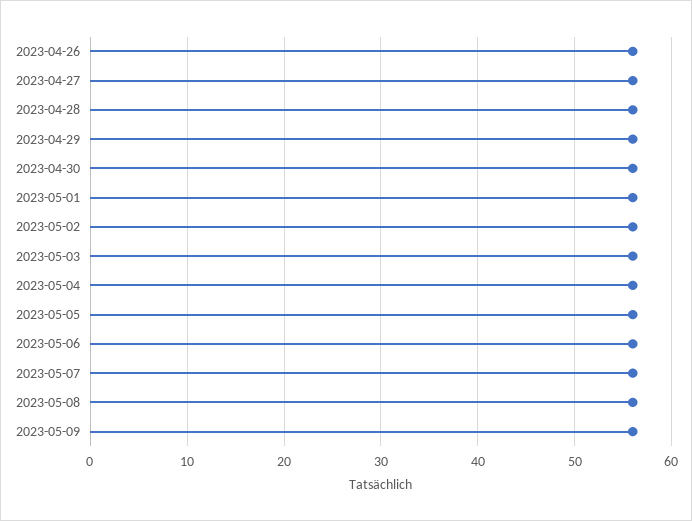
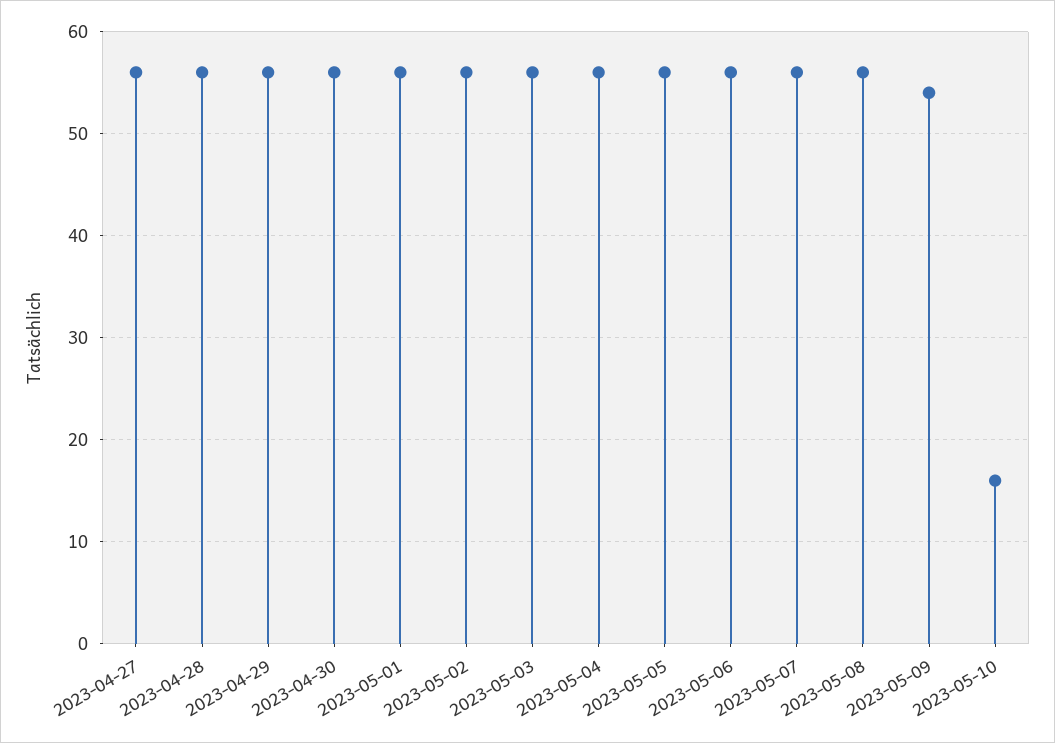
2023-04-26: 56 -> none
2023-05-09: 56 -> 54
2023-05-10: none -> 16

